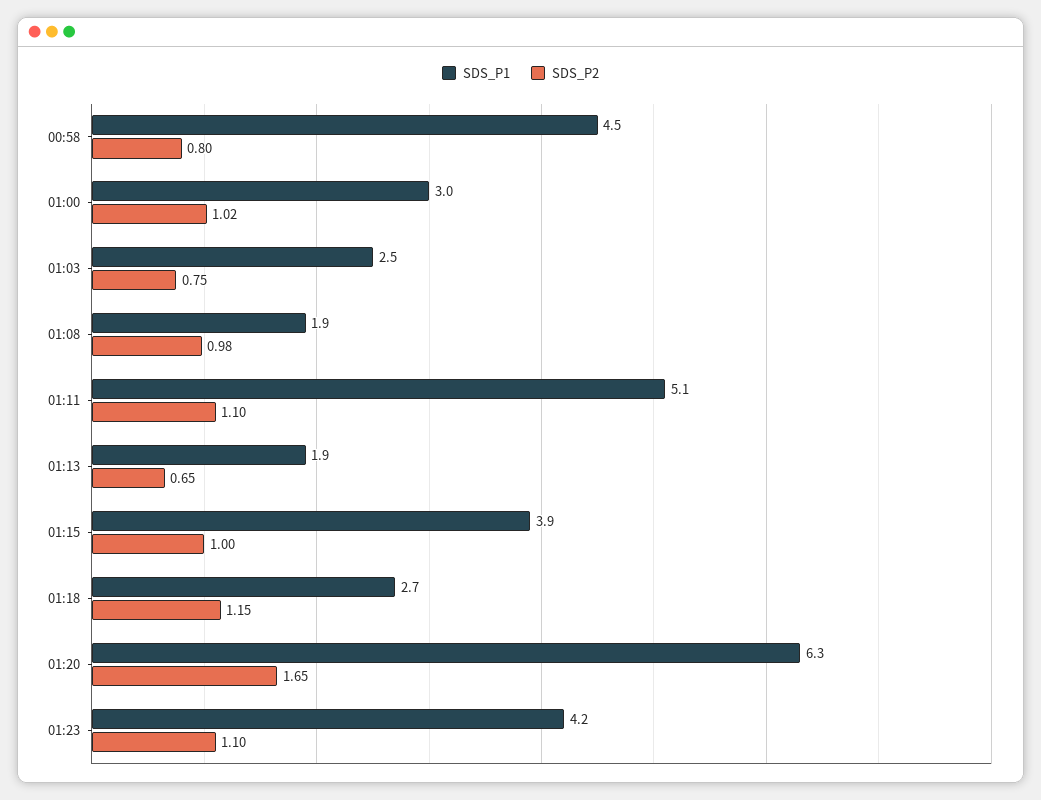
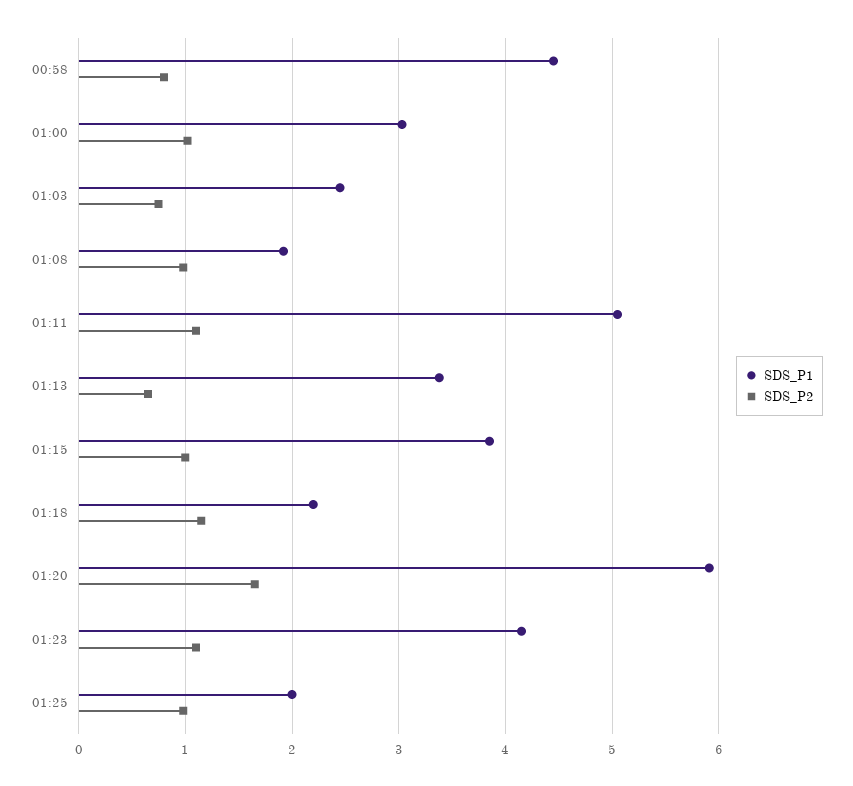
SDS_P1, 01:13: 1.9 -> 3.4
SDS_P1, 01:18: 2.7 -> 2.2
SDS_P1, 01:20: 6.3 -> 5.9
SDS_P1, 01:25: none -> 2
SDS_P2, 01:25: none -> 1

